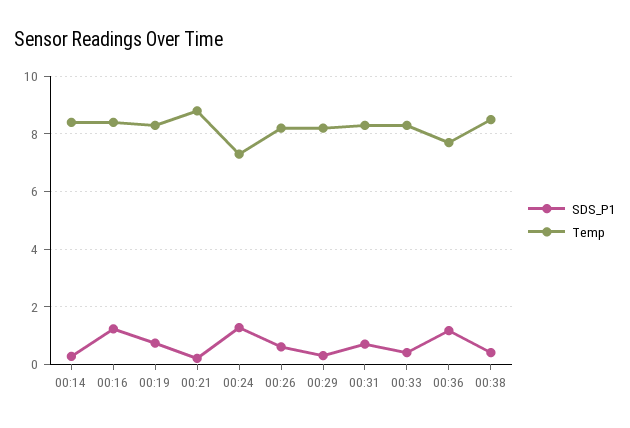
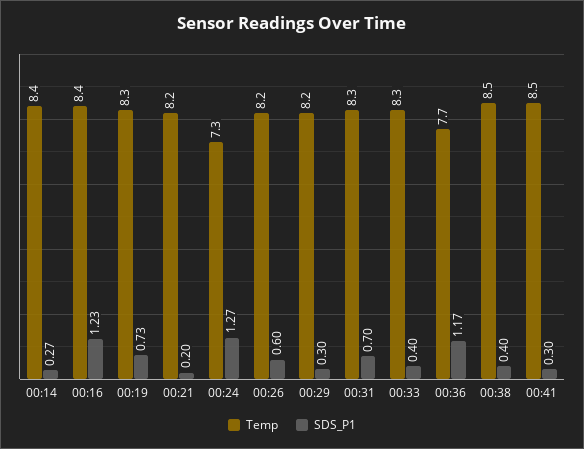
Temp, 00:21: 8.75 -> 8.2
Temp, 00:41: none -> 8.5
SDS_P1, 00:41: none -> 0.3

